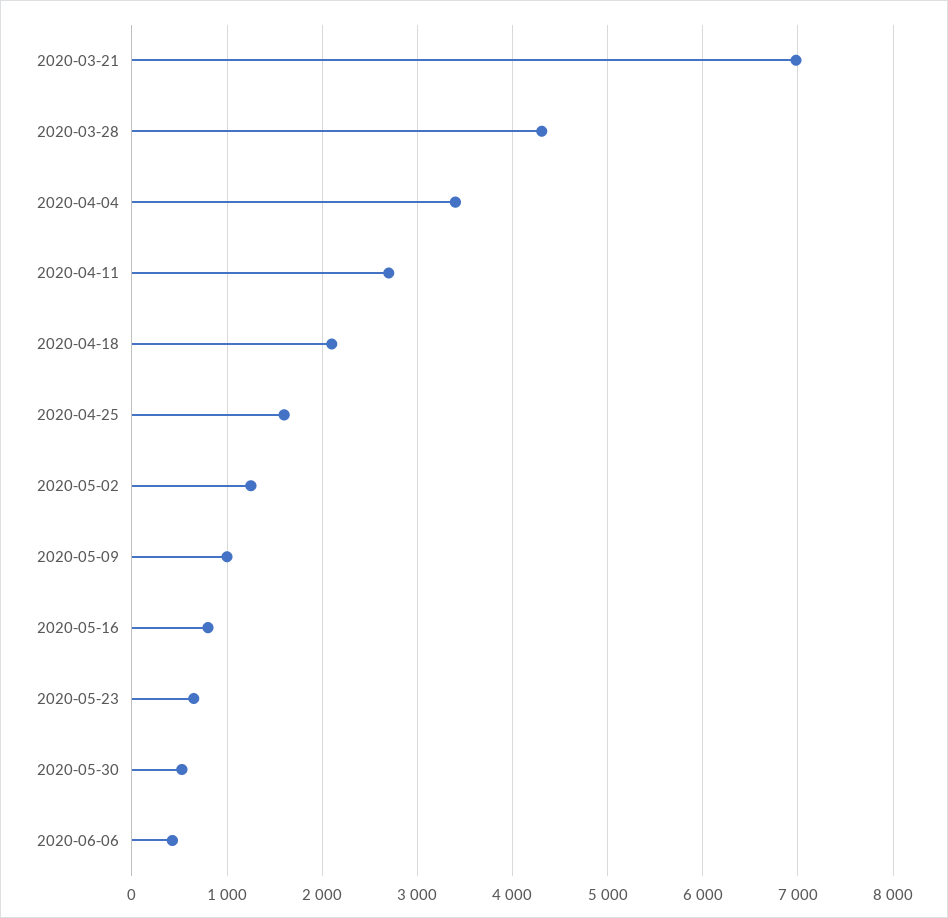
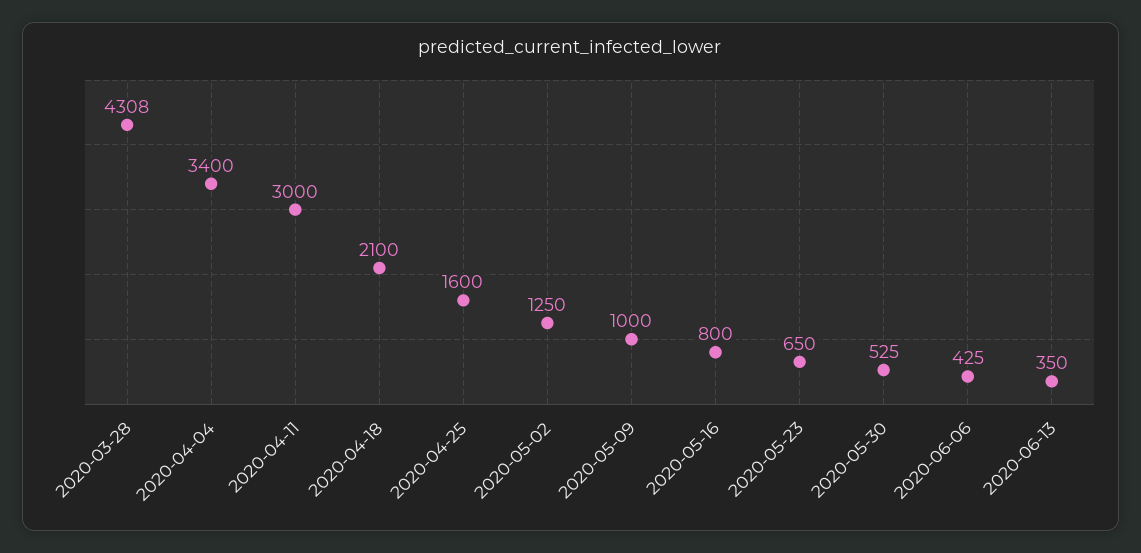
2020-03-21: 7000 -> none
2020-04-11: 2700 -> 3000
2020-06-13: none -> 350

